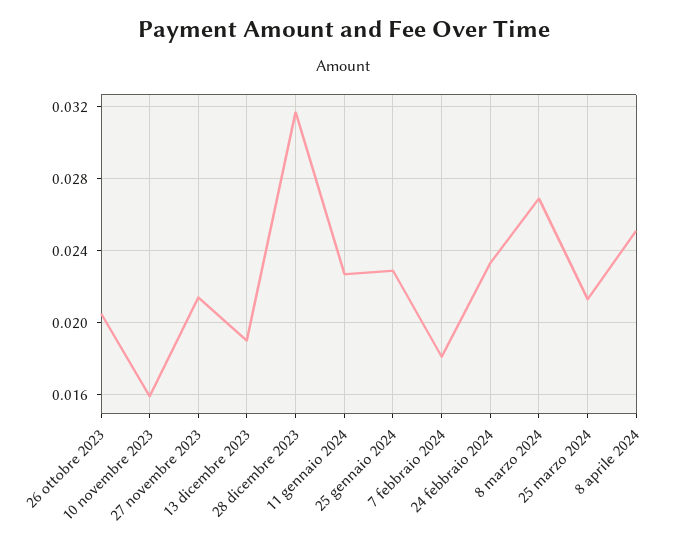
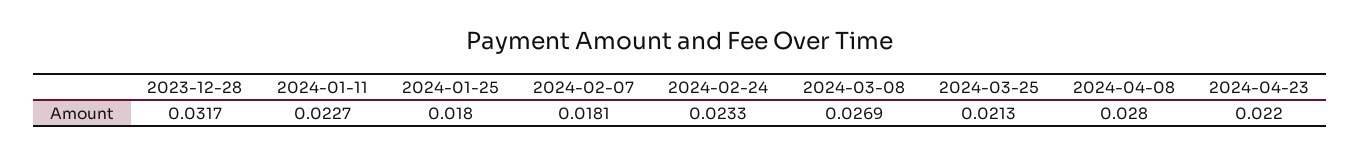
26 ottobre 2023: 0.0205 -> none
10 novembre 2023: 0.016 -> none
27 novembre 2023: 0.0215 -> none
13 dicembre 2023: 0.019 -> none
25 gennaio 2024: 0.023 -> 0.018
8 aprile 2024: 0.025 -> 0.028
2024-04-23: none -> 0.022

